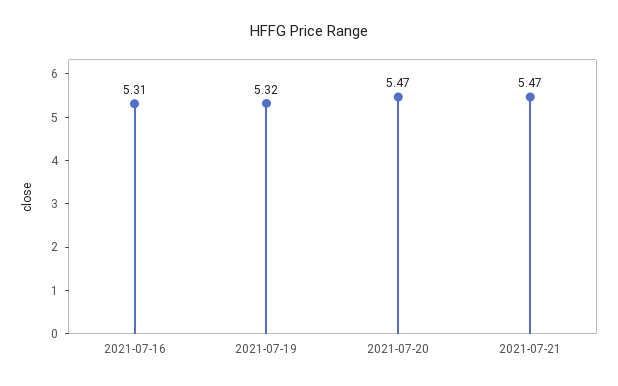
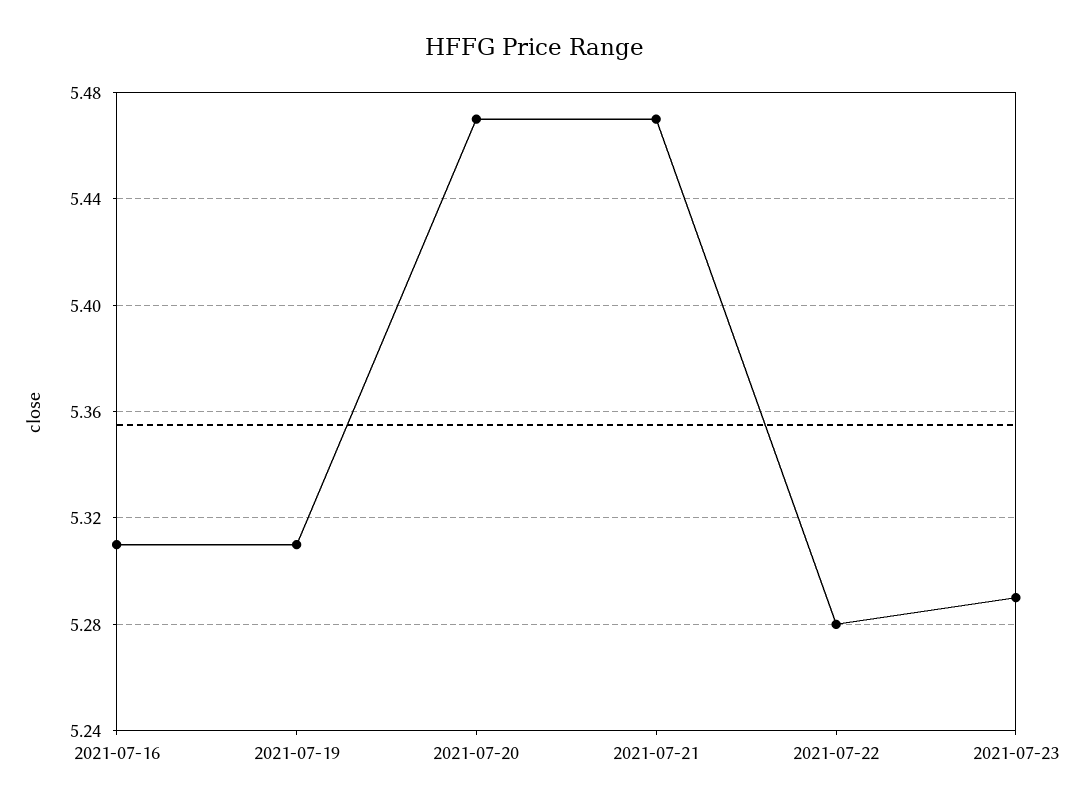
2021-07-19: 5.32 -> 5.31
2021-07-22: none -> 5.28
2021-07-23: none -> 5.29

